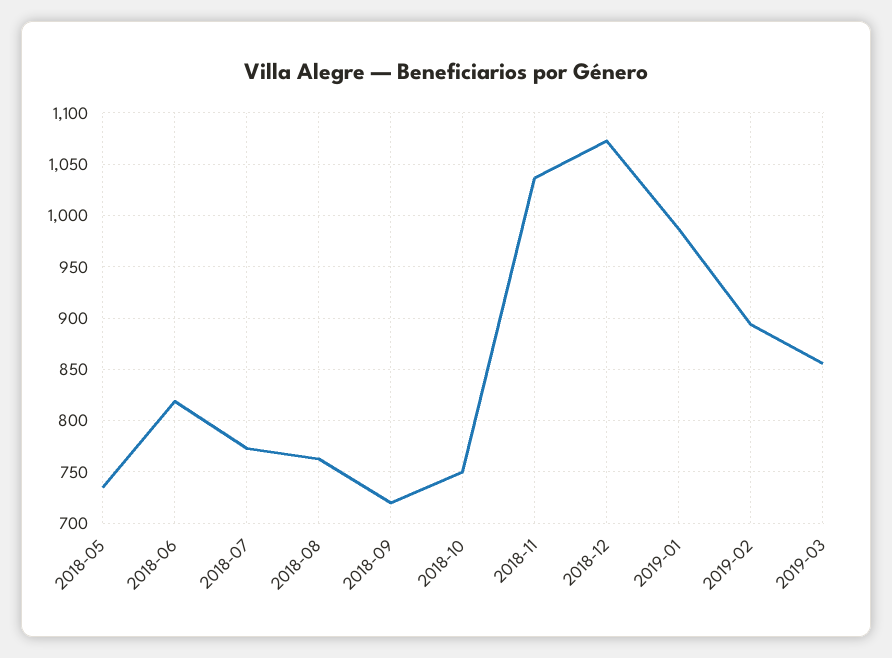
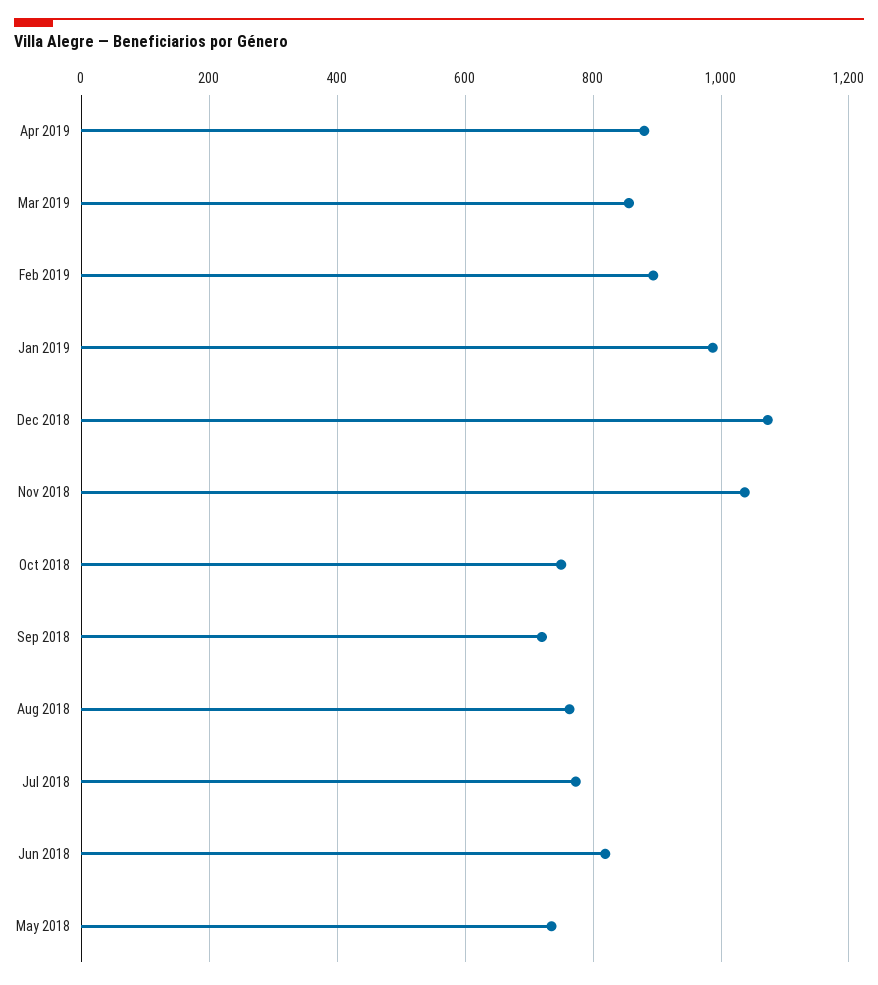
Apr 2019: none -> 880

